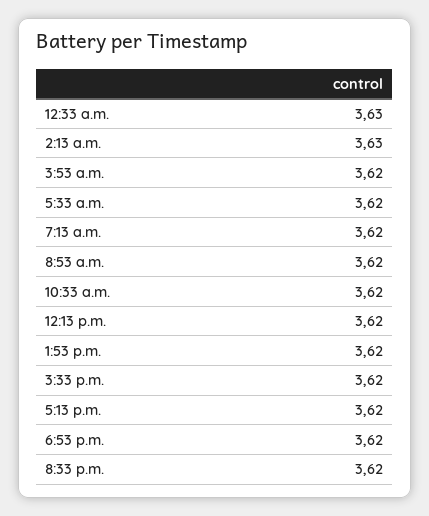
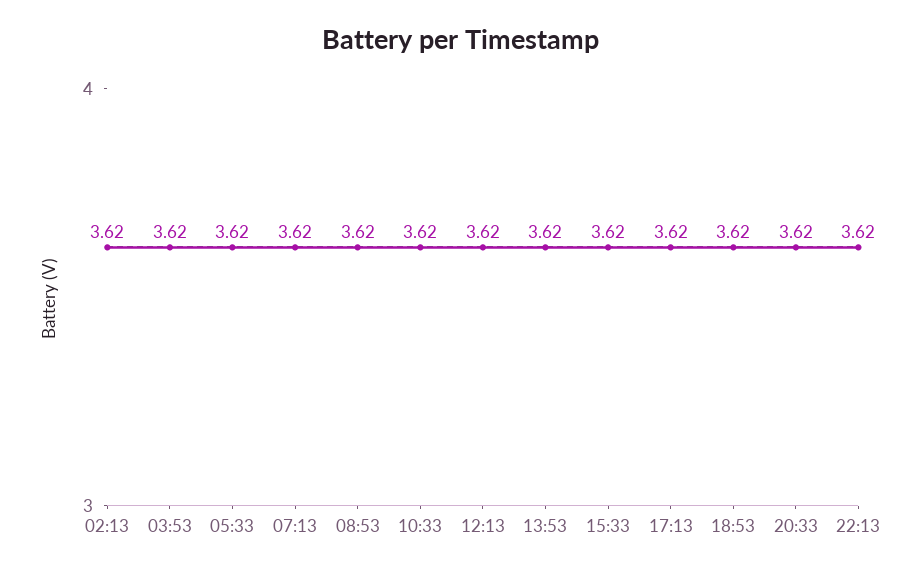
12:33 a.m.: 3.63 -> none
2:13 a.m.: 3.63 -> 3.62
22:13: none -> 3.62

